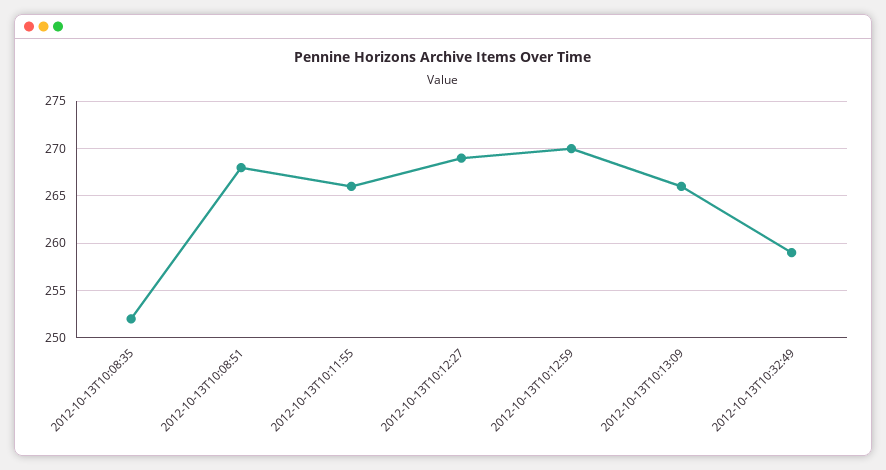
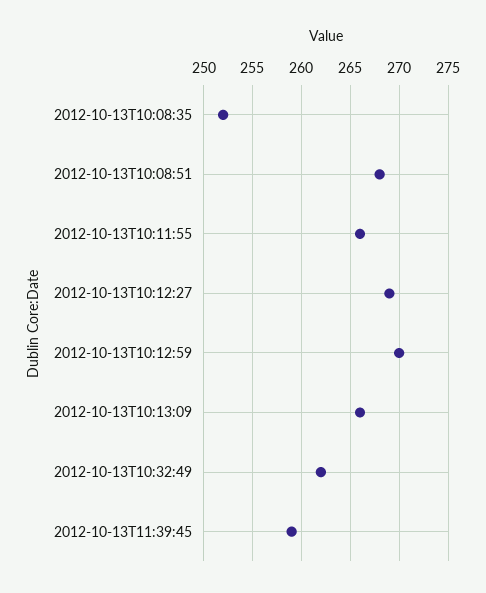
2012-10-13T10:32:49: 259 -> 262
2012-10-13T11:39:45: none -> 259

